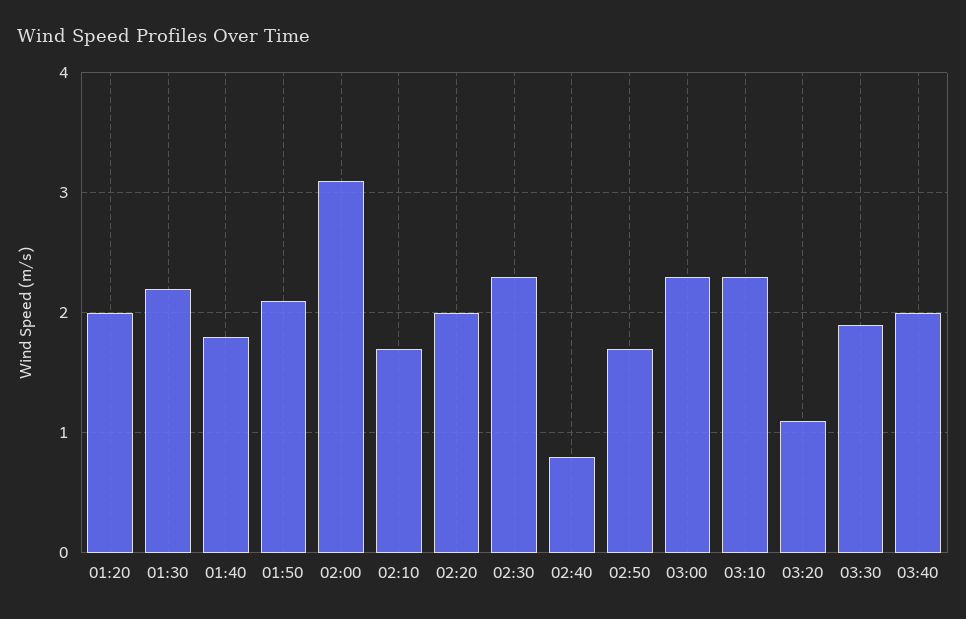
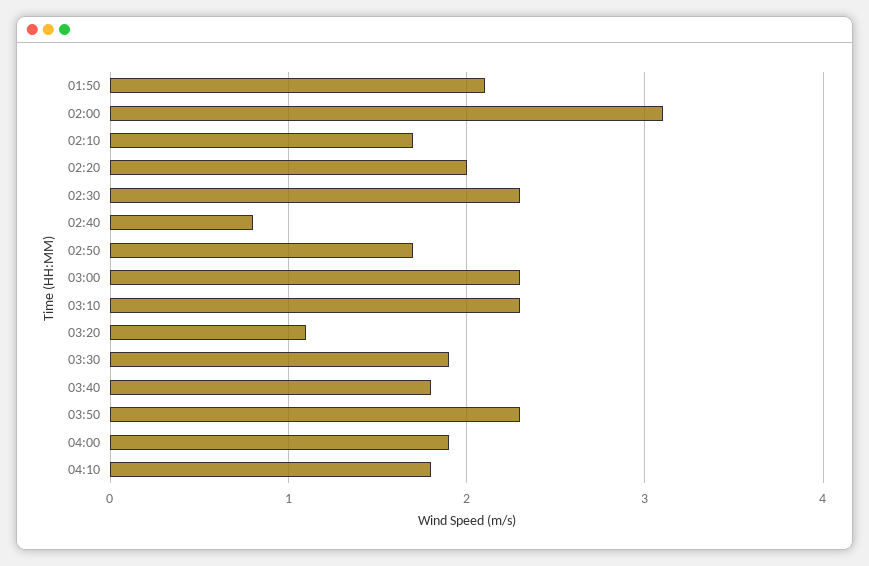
01:20: 2 -> none
01:30: 2.2 -> none
01:40: 1.8 -> none
03:40: 2 -> 1.8
03:50: none -> 2.3
04:00: none -> 1.9
04:10: none -> 1.8

